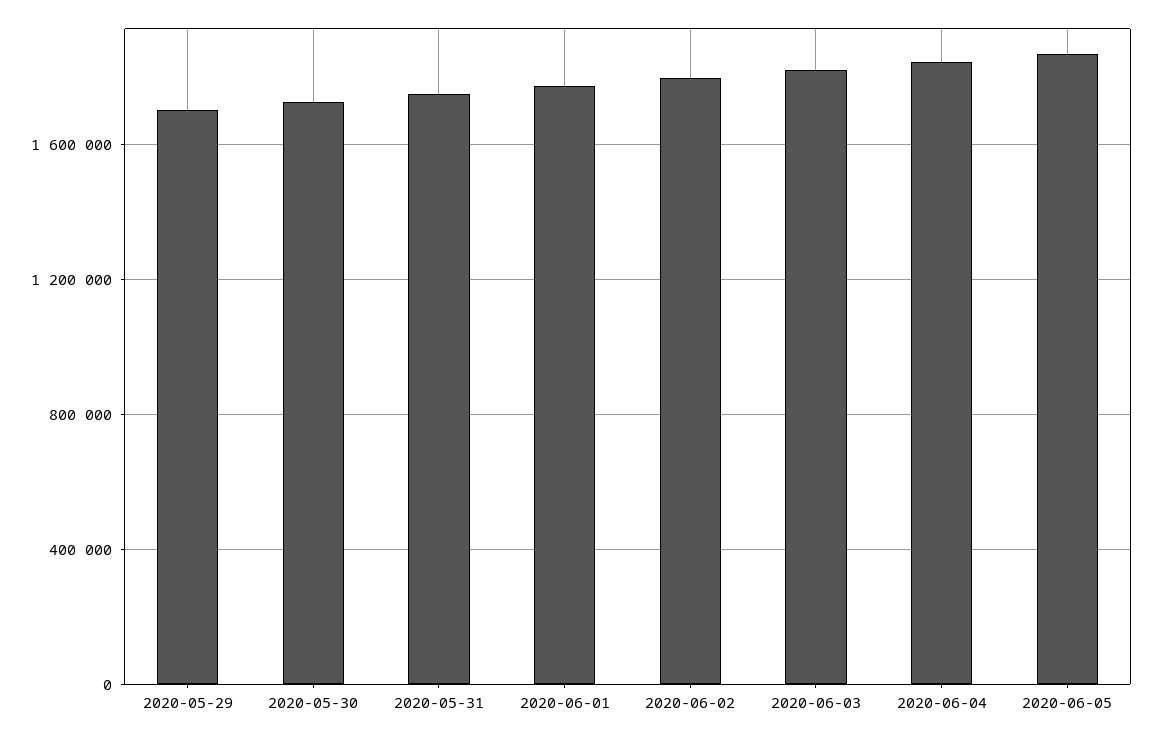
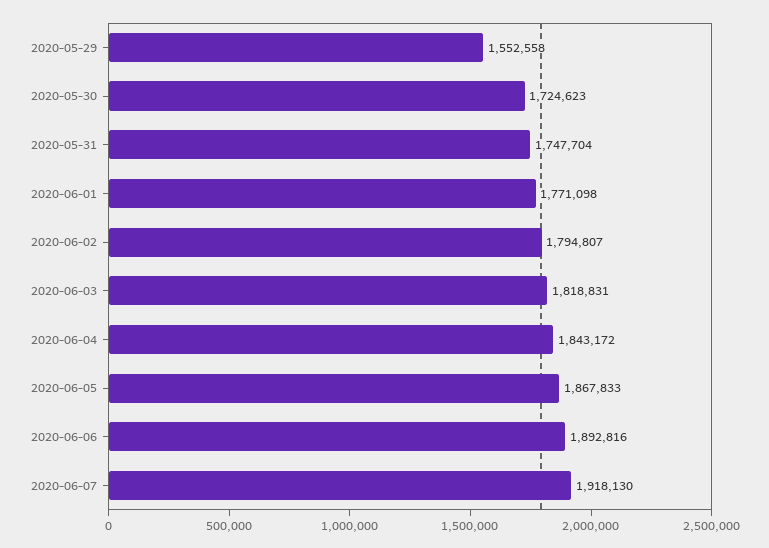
2020-05-29: 1700000 -> 1552558
2020-06-06: none -> 1892816
2020-06-07: none -> 1918130

